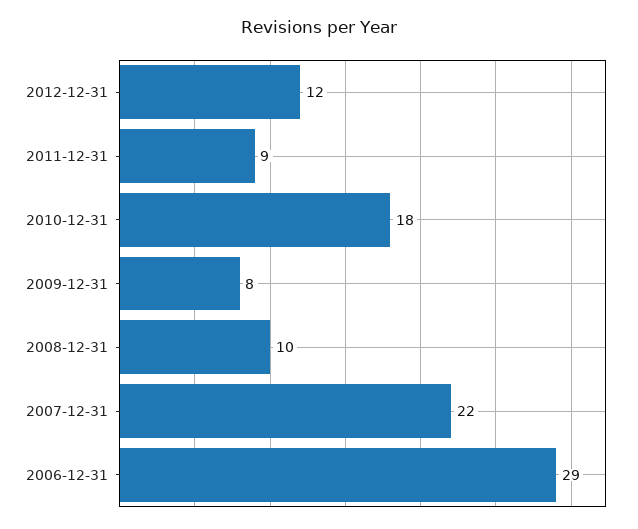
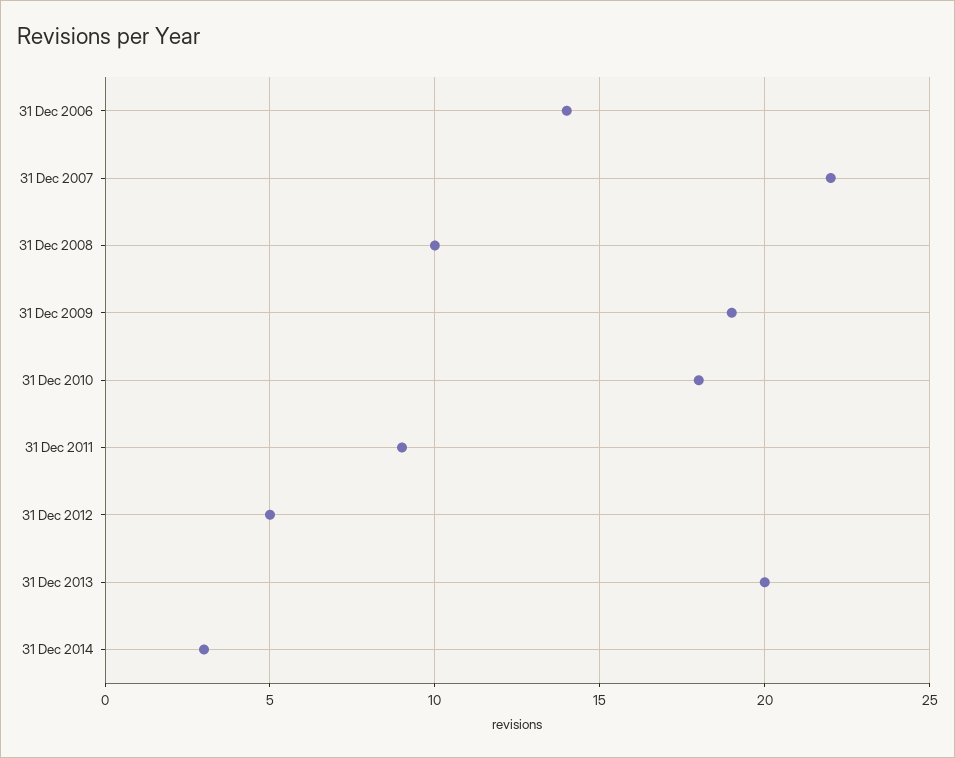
2012-12-31: 12 -> 5
2009-12-31: 8 -> 19
2006-12-31: 29 -> 14
31 Dec 2013: none -> 20
31 Dec 2014: none -> 3

